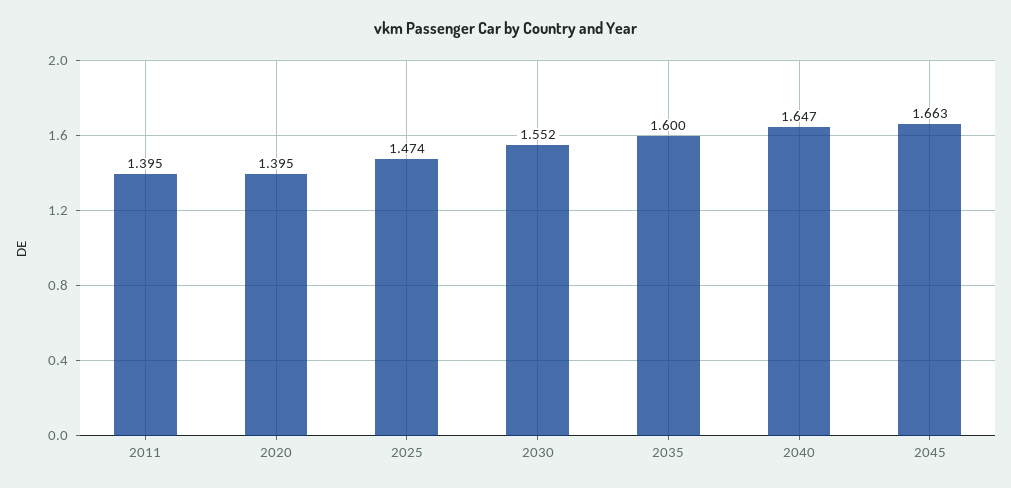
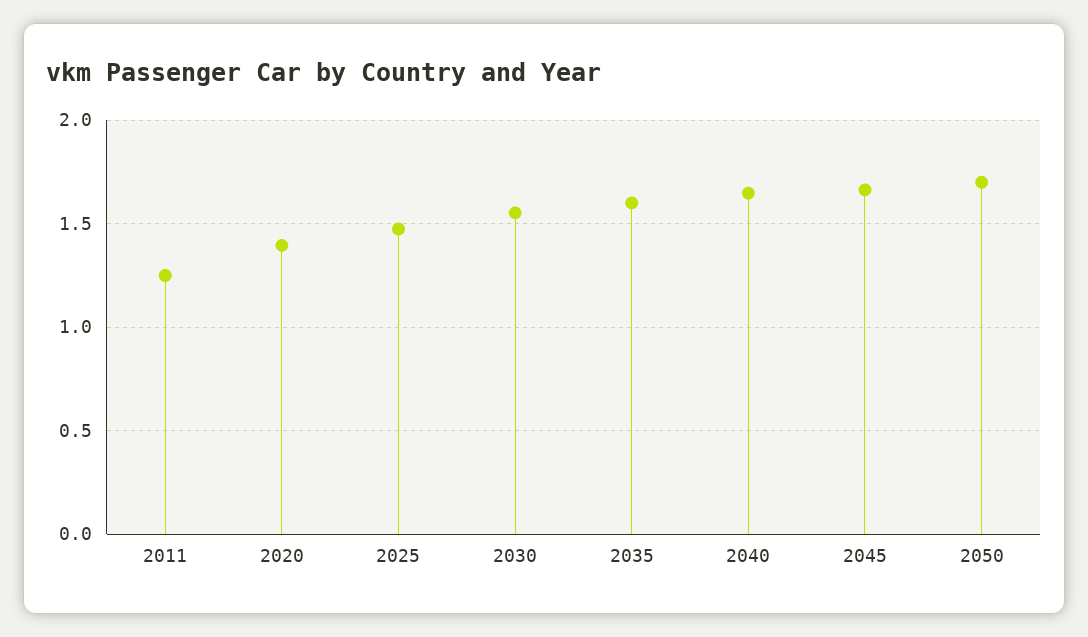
2011: 1.395 -> 1.25
2050: none -> 1.7

